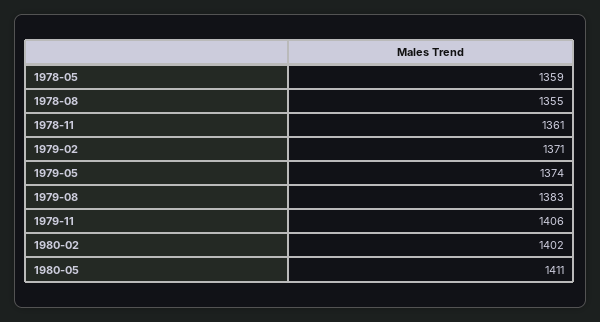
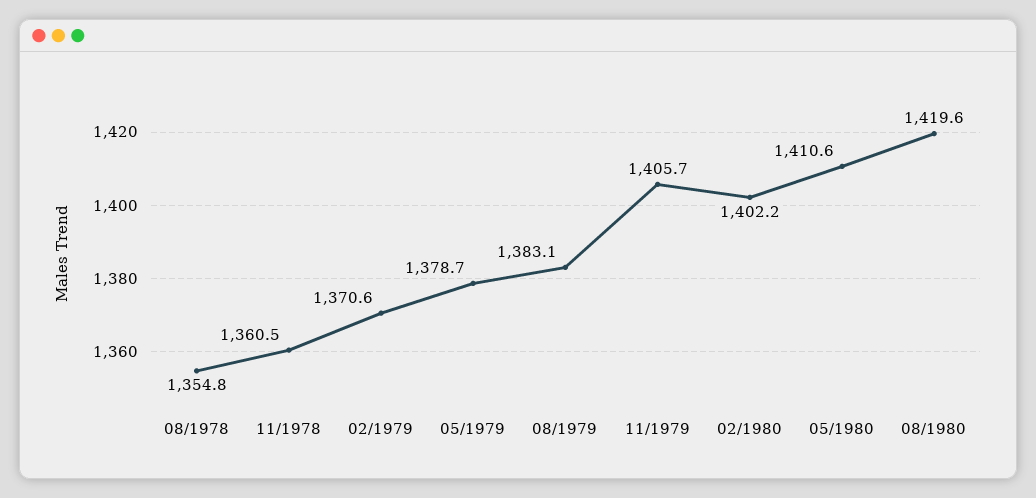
1978-05: 1359 -> none
1979-05: 1374 -> 1378.7
08/1980: none -> 1419.6

